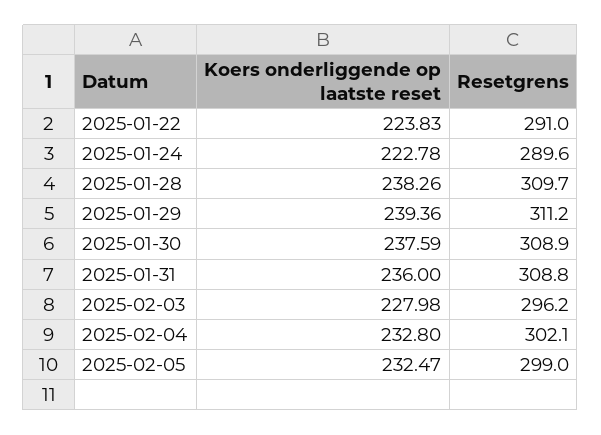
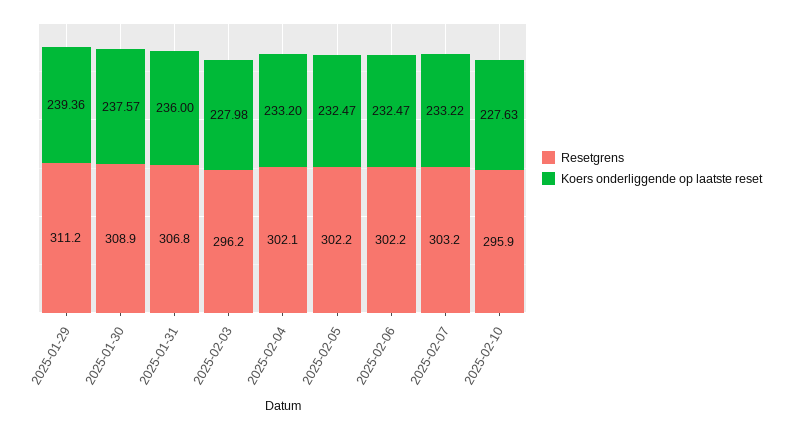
Koers onderliggende op laatste reset, 2025-01-22: 223.83 -> none
Resetgrens, 2025-01-22: 291 -> none
Koers onderliggende op laatste reset, 2025-01-24: 222.78 -> none
Resetgrens, 2025-01-24: 289.6 -> none
Koers onderliggende op laatste reset, 2025-01-28: 238.26 -> none
Resetgrens, 2025-01-28: 309.7 -> none
Koers onderliggende op laatste reset, 2025-01-30: 237.59 -> 237.57
Resetgrens, 2025-01-31: 308.8 -> 306.8
Koers onderliggende op laatste reset, 2025-02-04: 232.8 -> 233.2
Resetgrens, 2025-02-05: 299 -> 302.2
Resetgrens, 2025-02-06: none -> 302.2
Koers onderliggende op laatste reset, 2025-02-06: none -> 232.47
Resetgrens, 2025-02-07: none -> 303.2
Koers onderliggende op laatste reset, 2025-02-07: none -> 233.22
Resetgrens, 2025-02-10: none -> 295.9
Koers onderliggende op laatste reset, 2025-02-10: none -> 227.63

